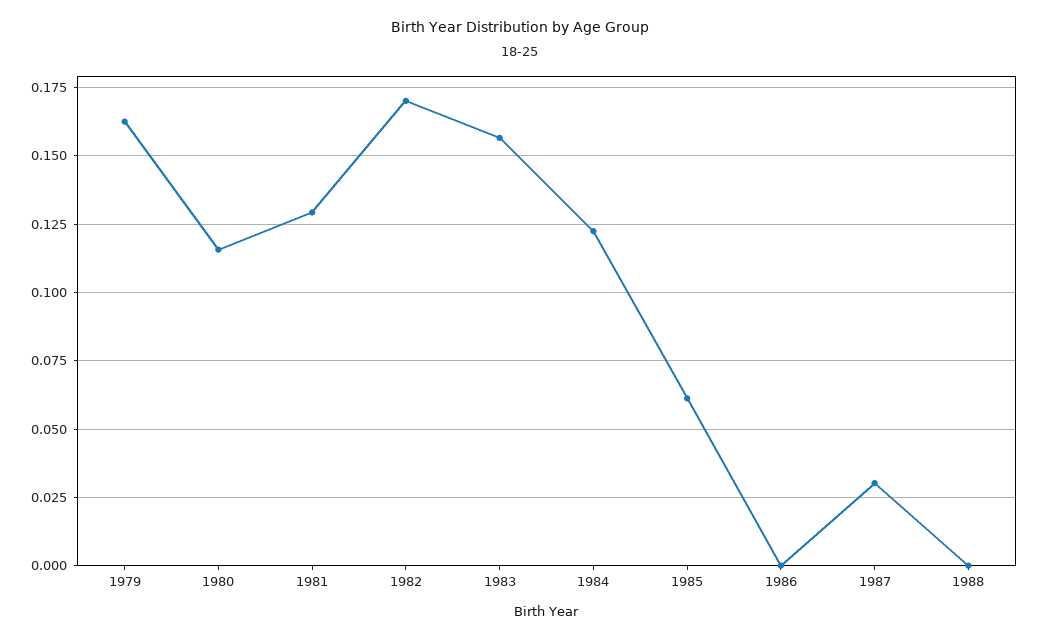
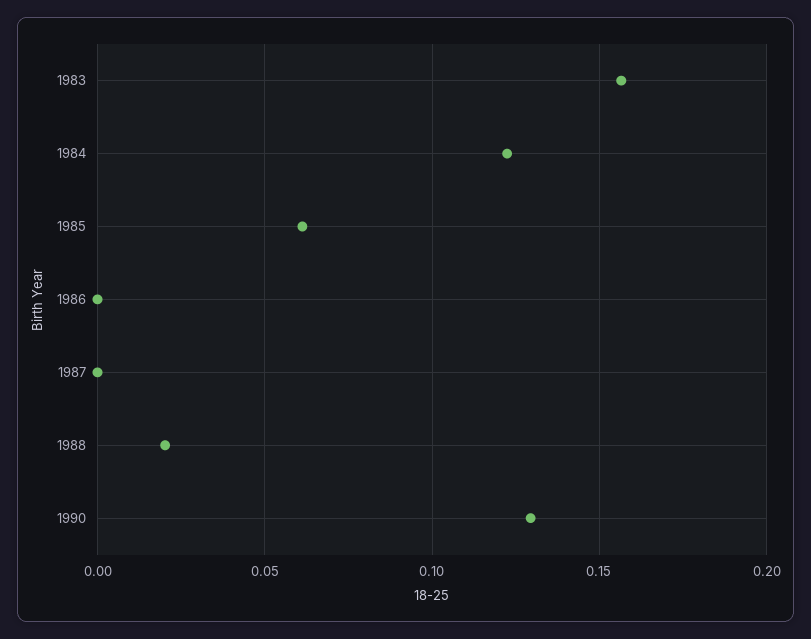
1979: 0.1625 -> none
1980: 0.115 -> none
1981: 0.13 -> none
1982: 0.17 -> none
1987: 0.03 -> 0
1988: 0 -> 0.02
1990: none -> 0.13

